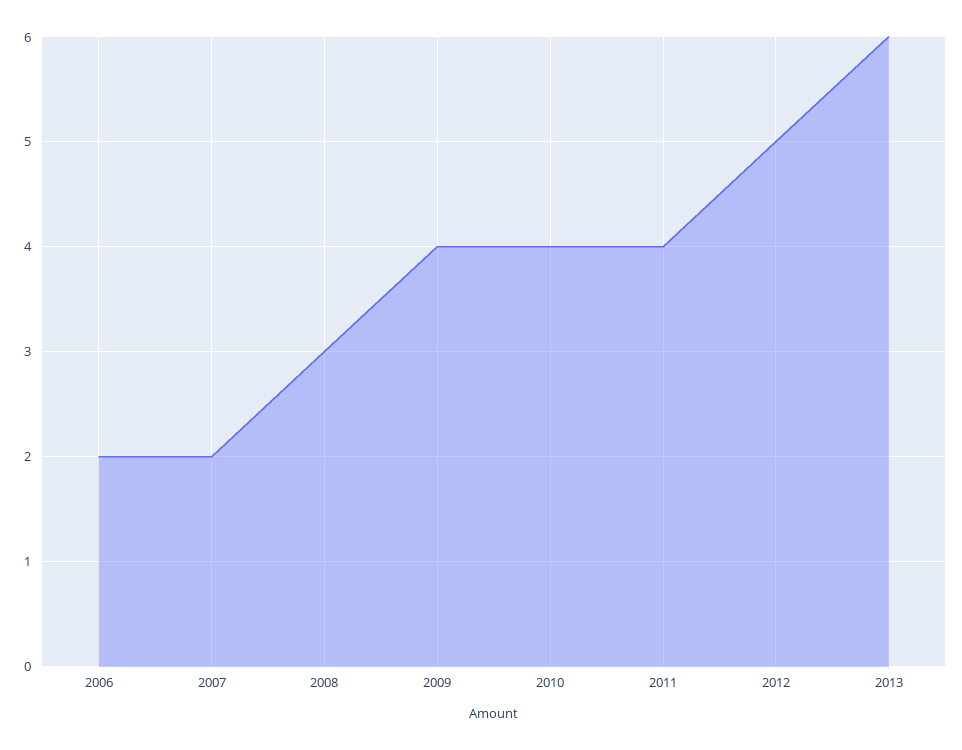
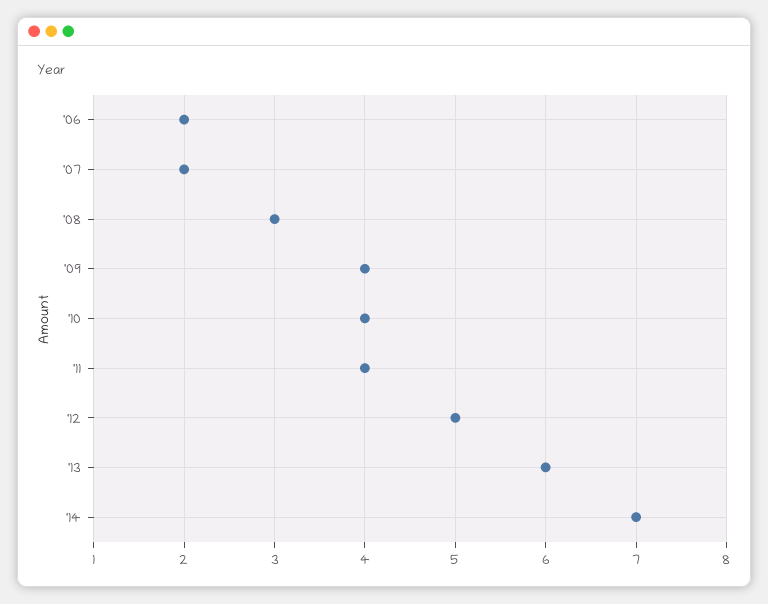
'14: none -> 7

